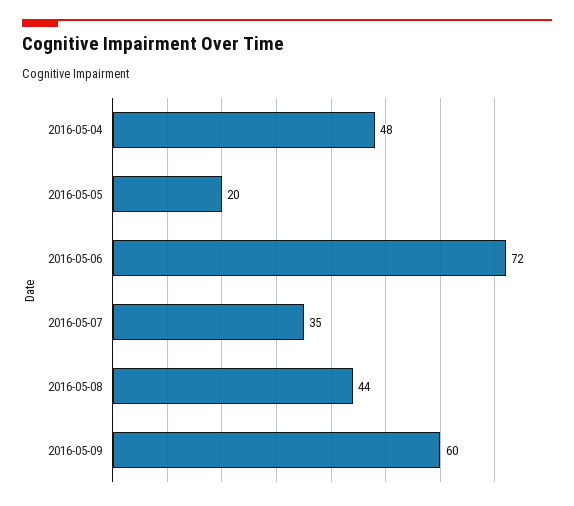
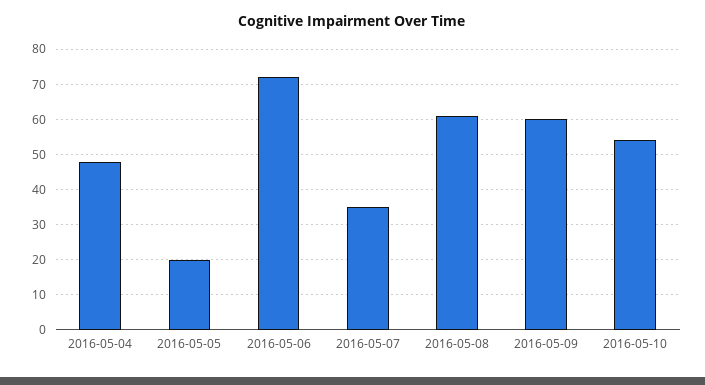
2016-05-08: 44 -> 60
2016-05-10: none -> 55

